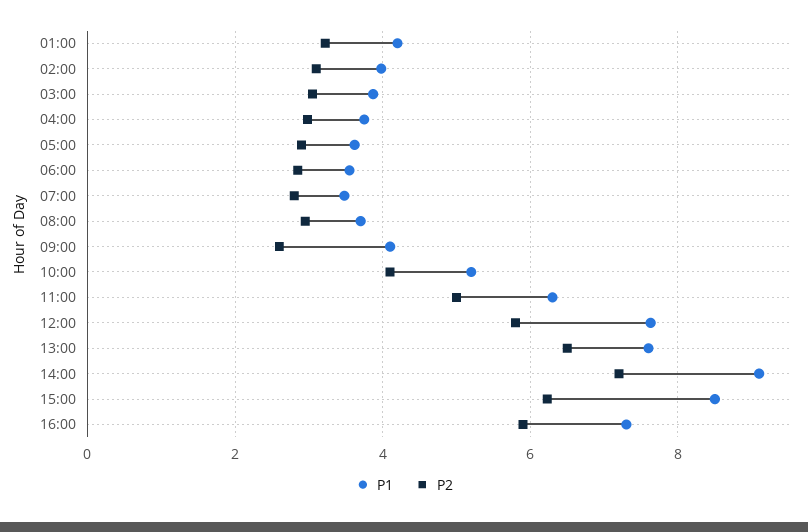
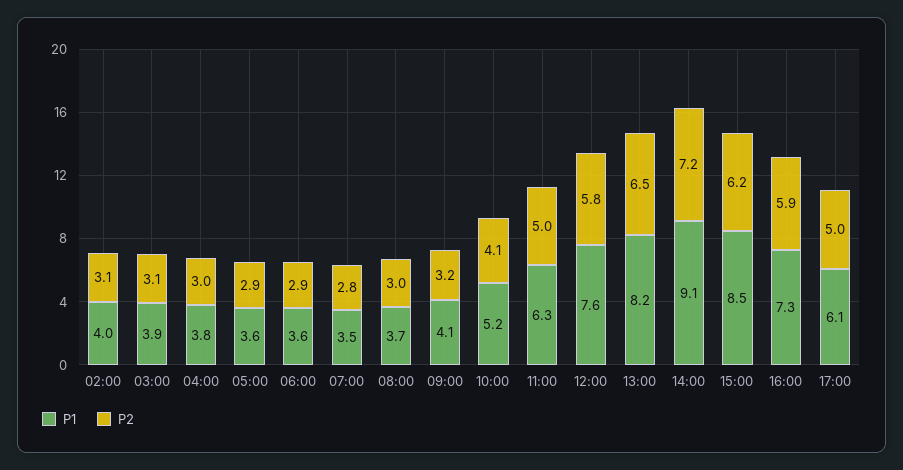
P1, 01:00: 4.2 -> none
P2, 01:00: 3.2 -> none
P2, 09:00: 2.6 -> 3.2
P1, 13:00: 7.6 -> 8.2
P1, 17:00: none -> 6.1
P2, 17:00: none -> 5

